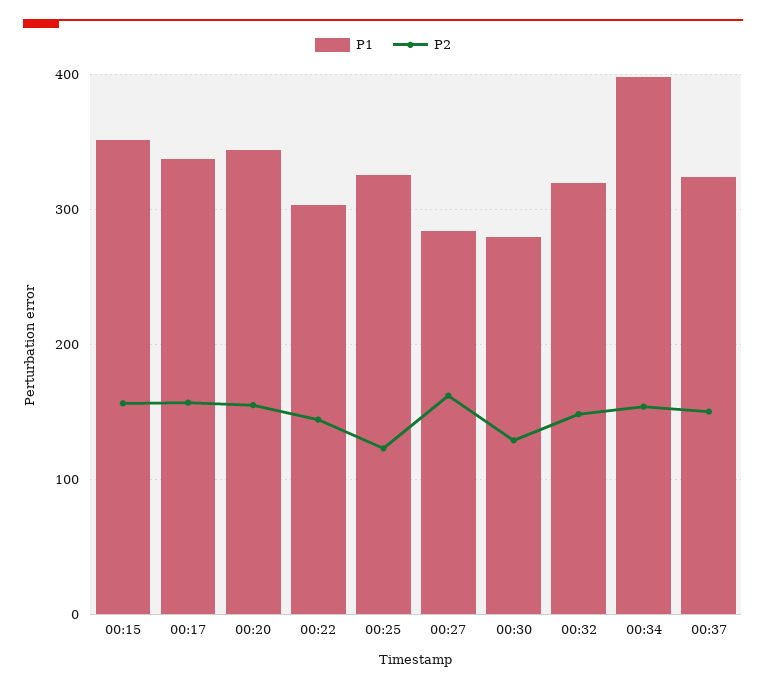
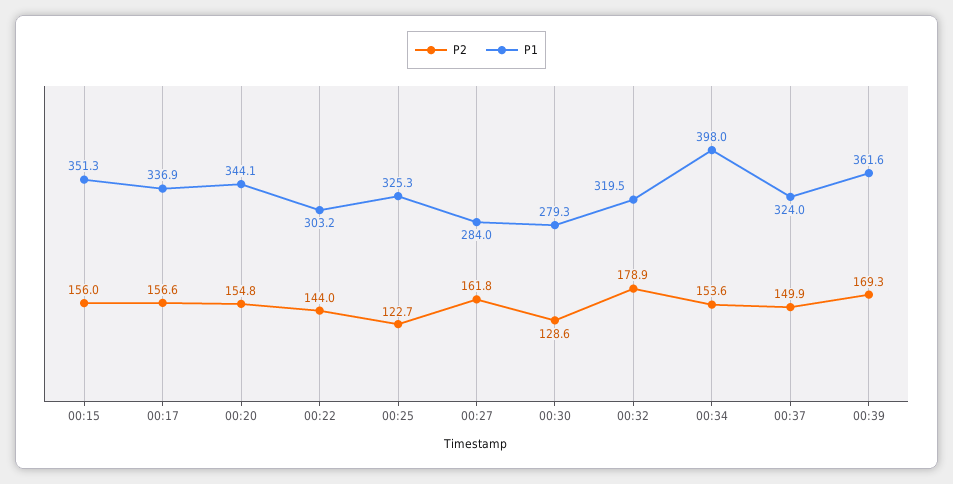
P2, 00:32: 150 -> 178.9
P2, 00:39: none -> 169.3
P1, 00:39: none -> 361.6

